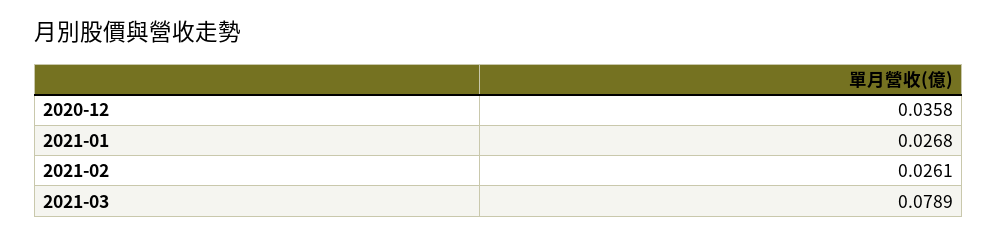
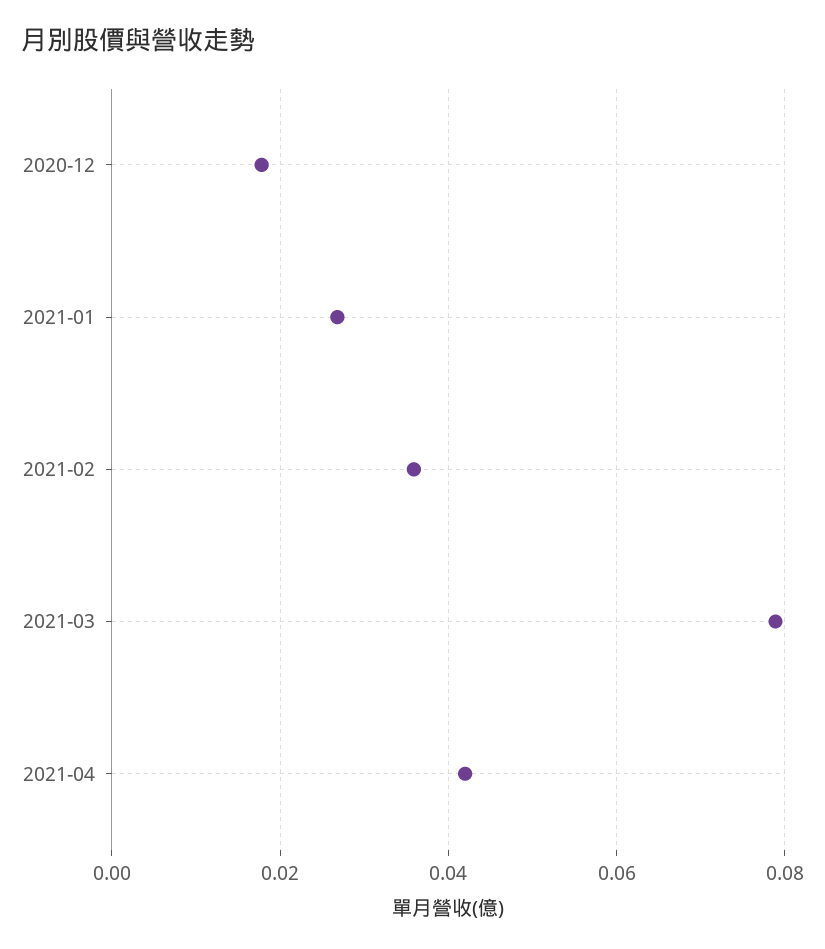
2020-12: 0.0358 -> 0.018
2021-02: 0.0261 -> 0.036
2021-04: none -> 0.042

